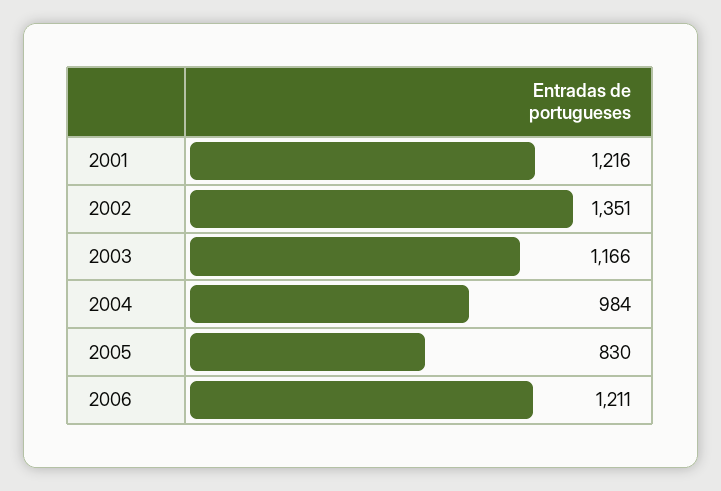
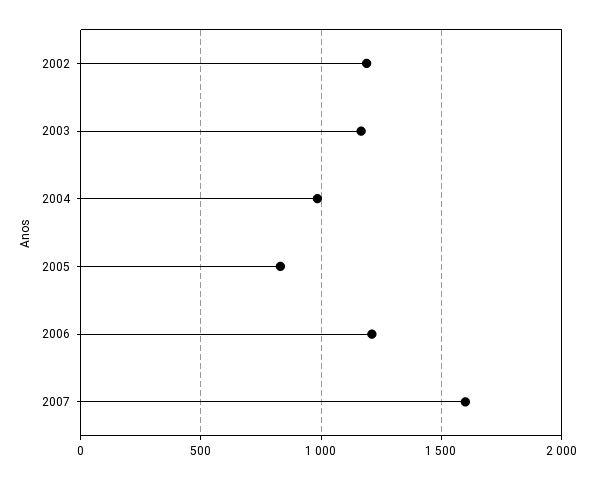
2001: 1216 -> none
2002: 1351 -> 1200
2007: none -> 1600

